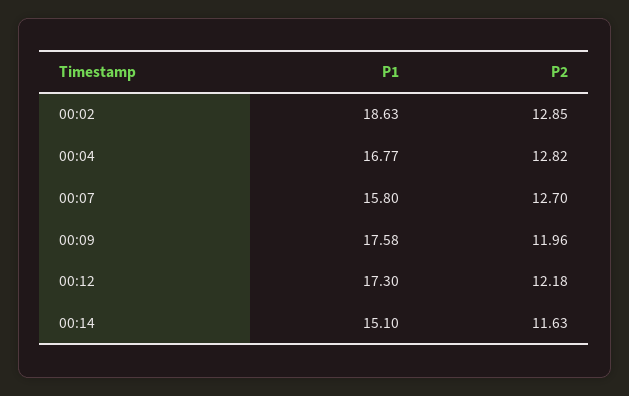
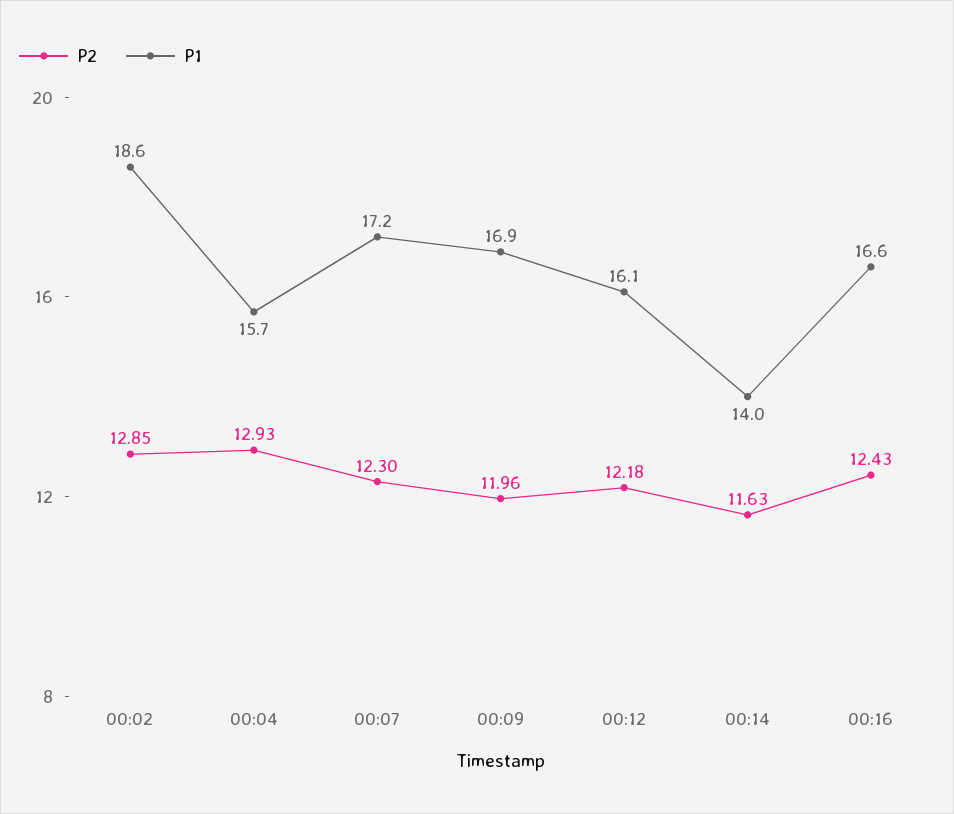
P1, 00:04: 16.77 -> 15.7
P2, 00:04: 12.82 -> 12.93
P1, 00:07: 15.8 -> 17.2
P2, 00:07: 12.7 -> 12.3
P1, 00:09: 17.58 -> 16.9
P1, 00:12: 17.3 -> 16.1
P1, 00:14: 15.1 -> 14
P2, 00:16: none -> 12.43
P1, 00:16: none -> 16.6

